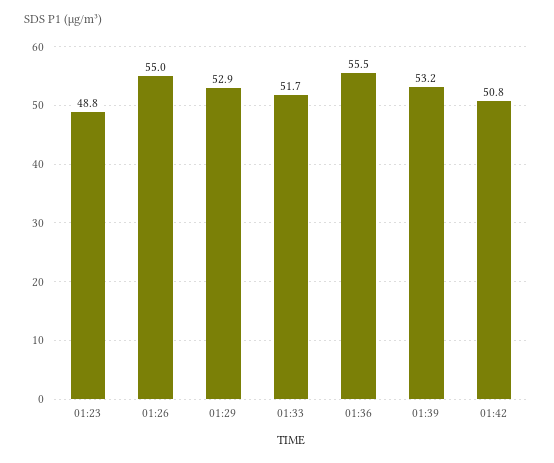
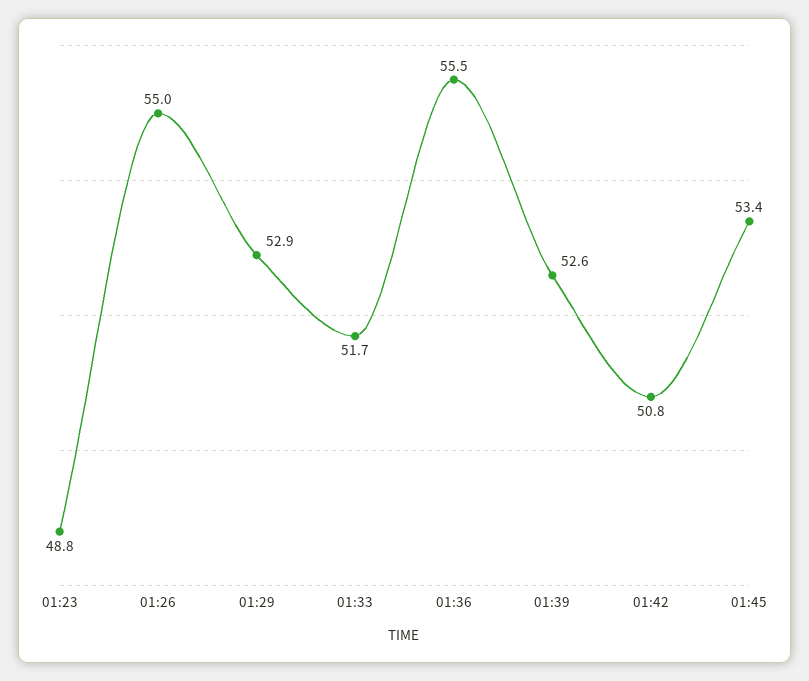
01:39: 53.2 -> 52.6
01:45: none -> 53.4

